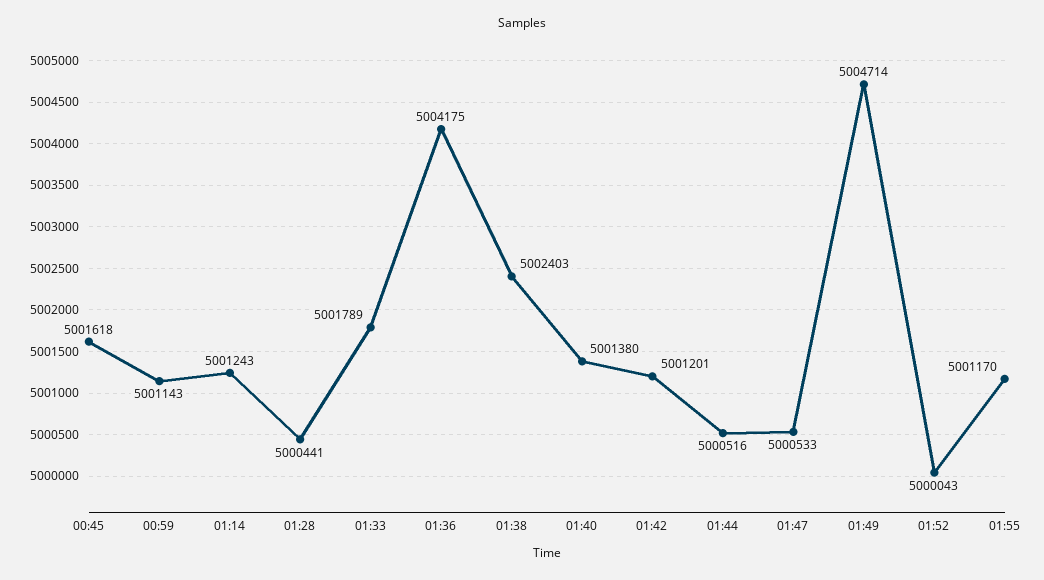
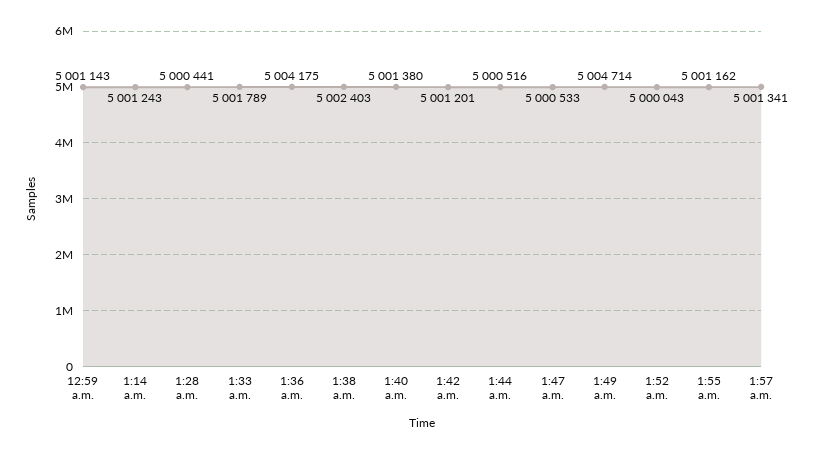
00:45: 5001618 -> none
01:55: 5001170 -> 5001162
1:57 a.m.: none -> 5001341

